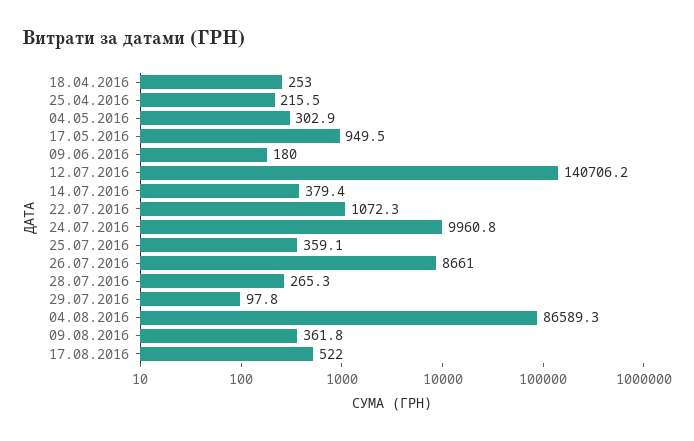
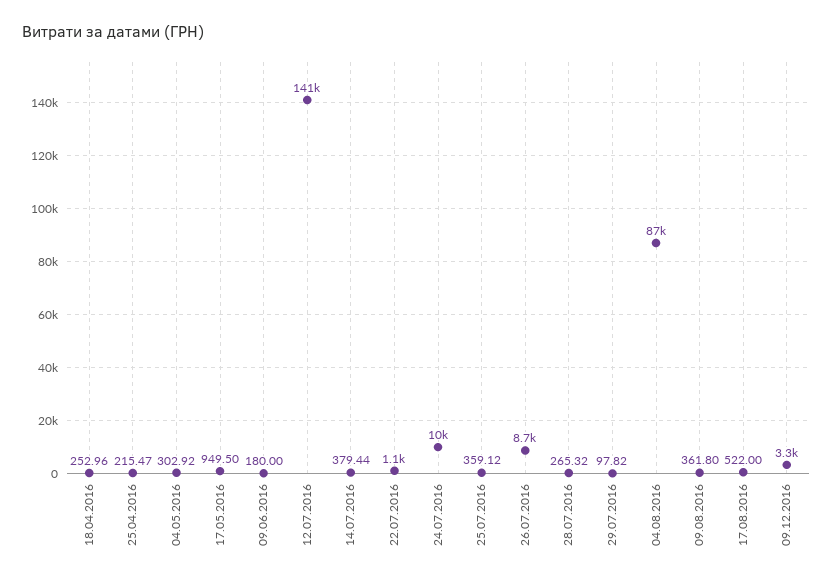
09.12.2016: none -> 3300

